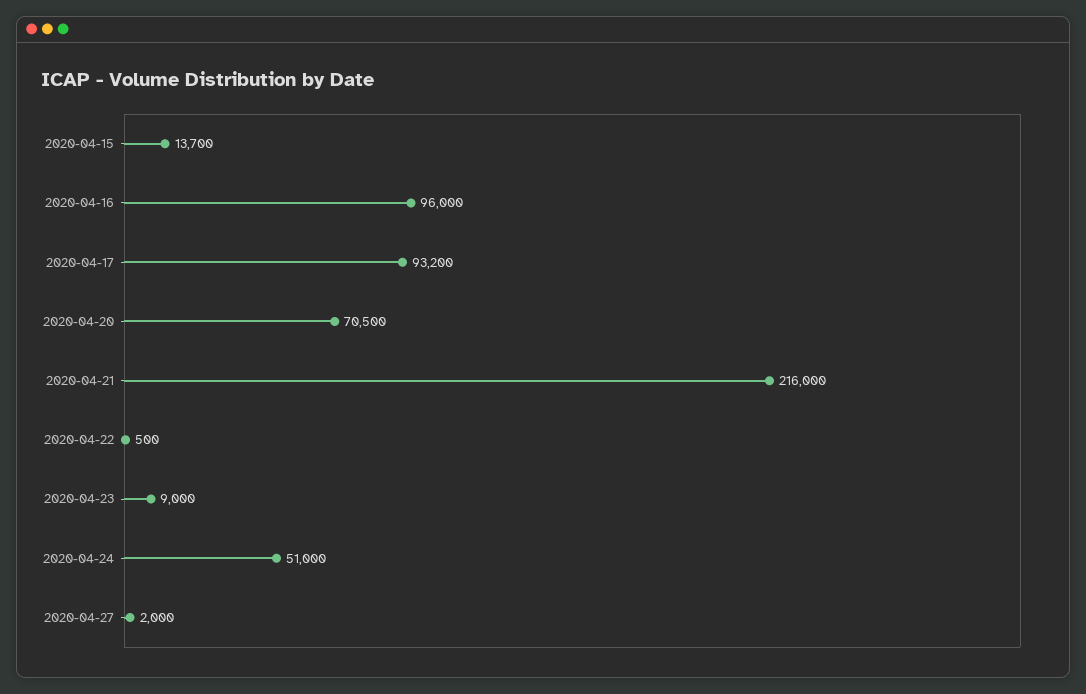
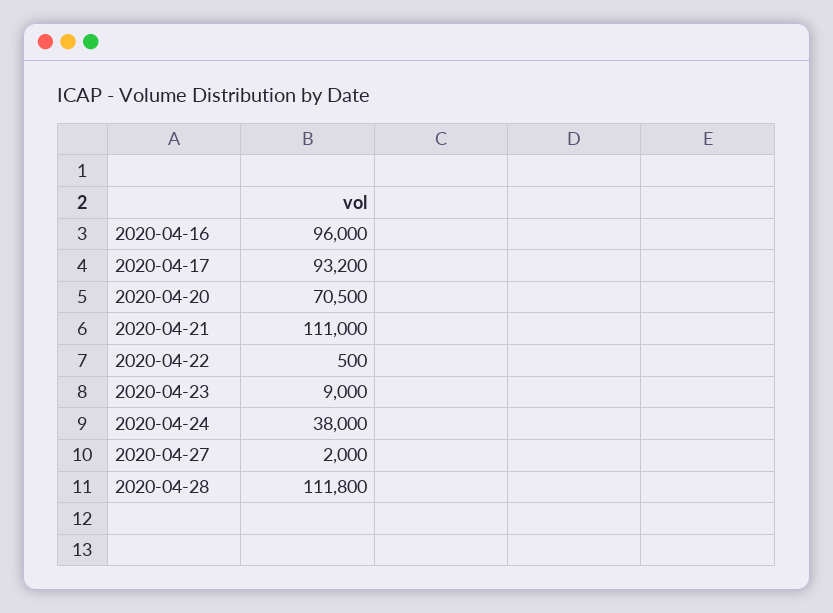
2020-04-15: 13700 -> none
2020-04-21: 216000 -> 111000
2020-04-24: 51000 -> 38000
2020-04-28: none -> 111800

